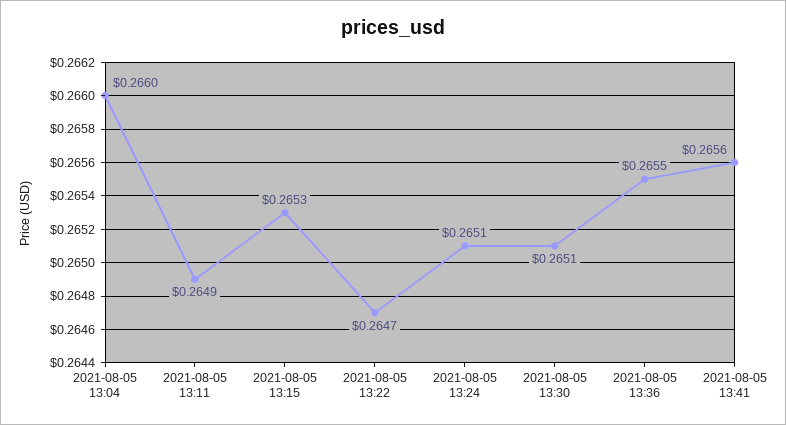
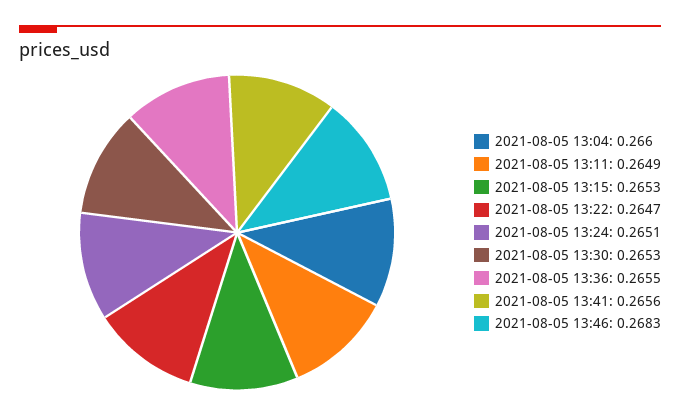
2021-08-05 13:30: 0.2651 -> 0.2653
2021-08-05 13:46: none -> 0.2683

